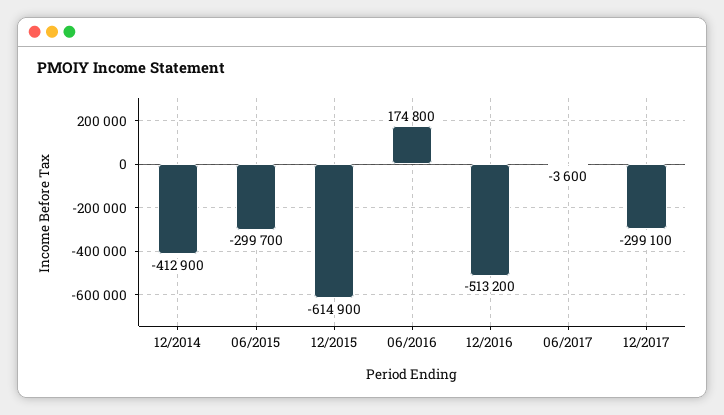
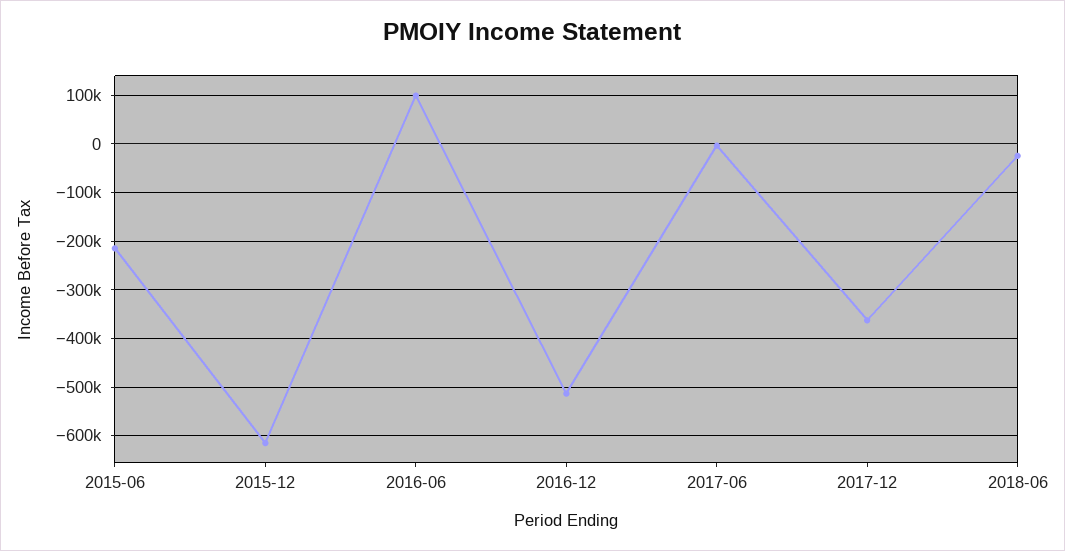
12/2014: -412900 -> none
06/2015: -299700 -> -220000
06/2016: 174800 -> 100000
12/2017: -299100 -> -360000
2018-06: none -> -20000

